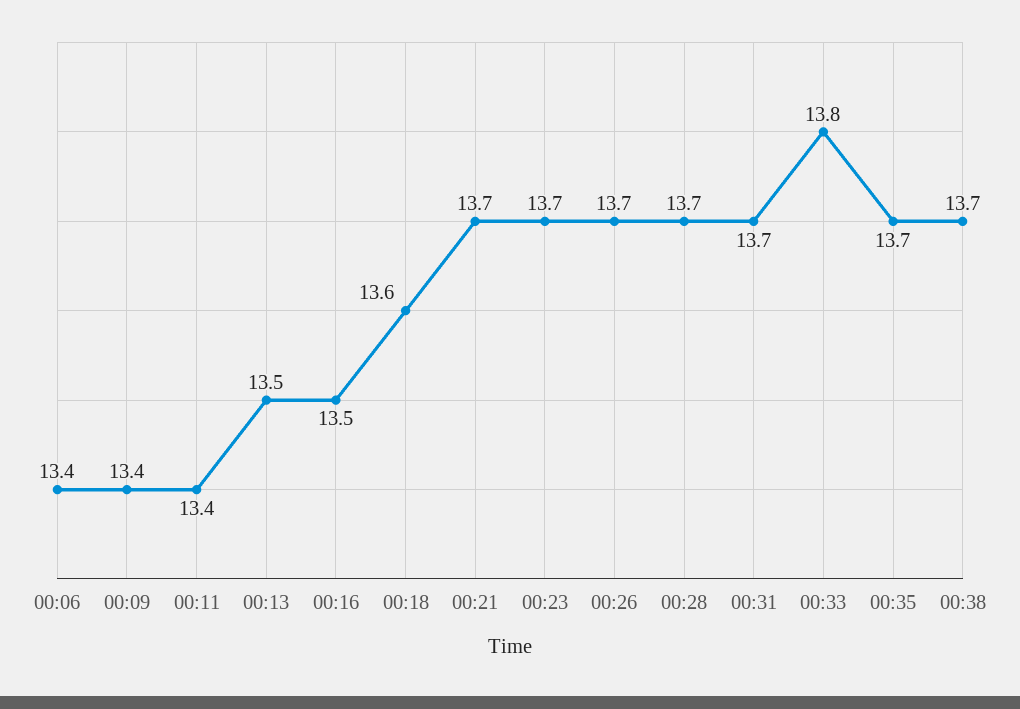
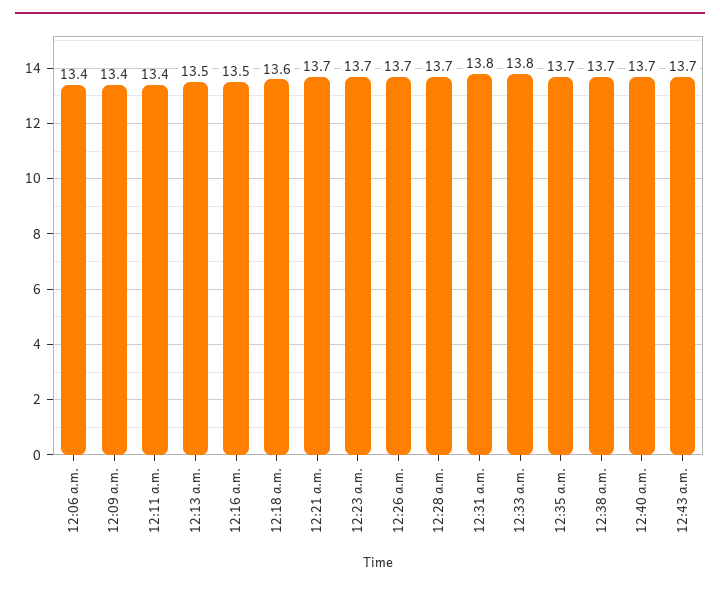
00:31: 13.7 -> 13.8
12:40 a.m.: none -> 13.7
12:43 a.m.: none -> 13.7

